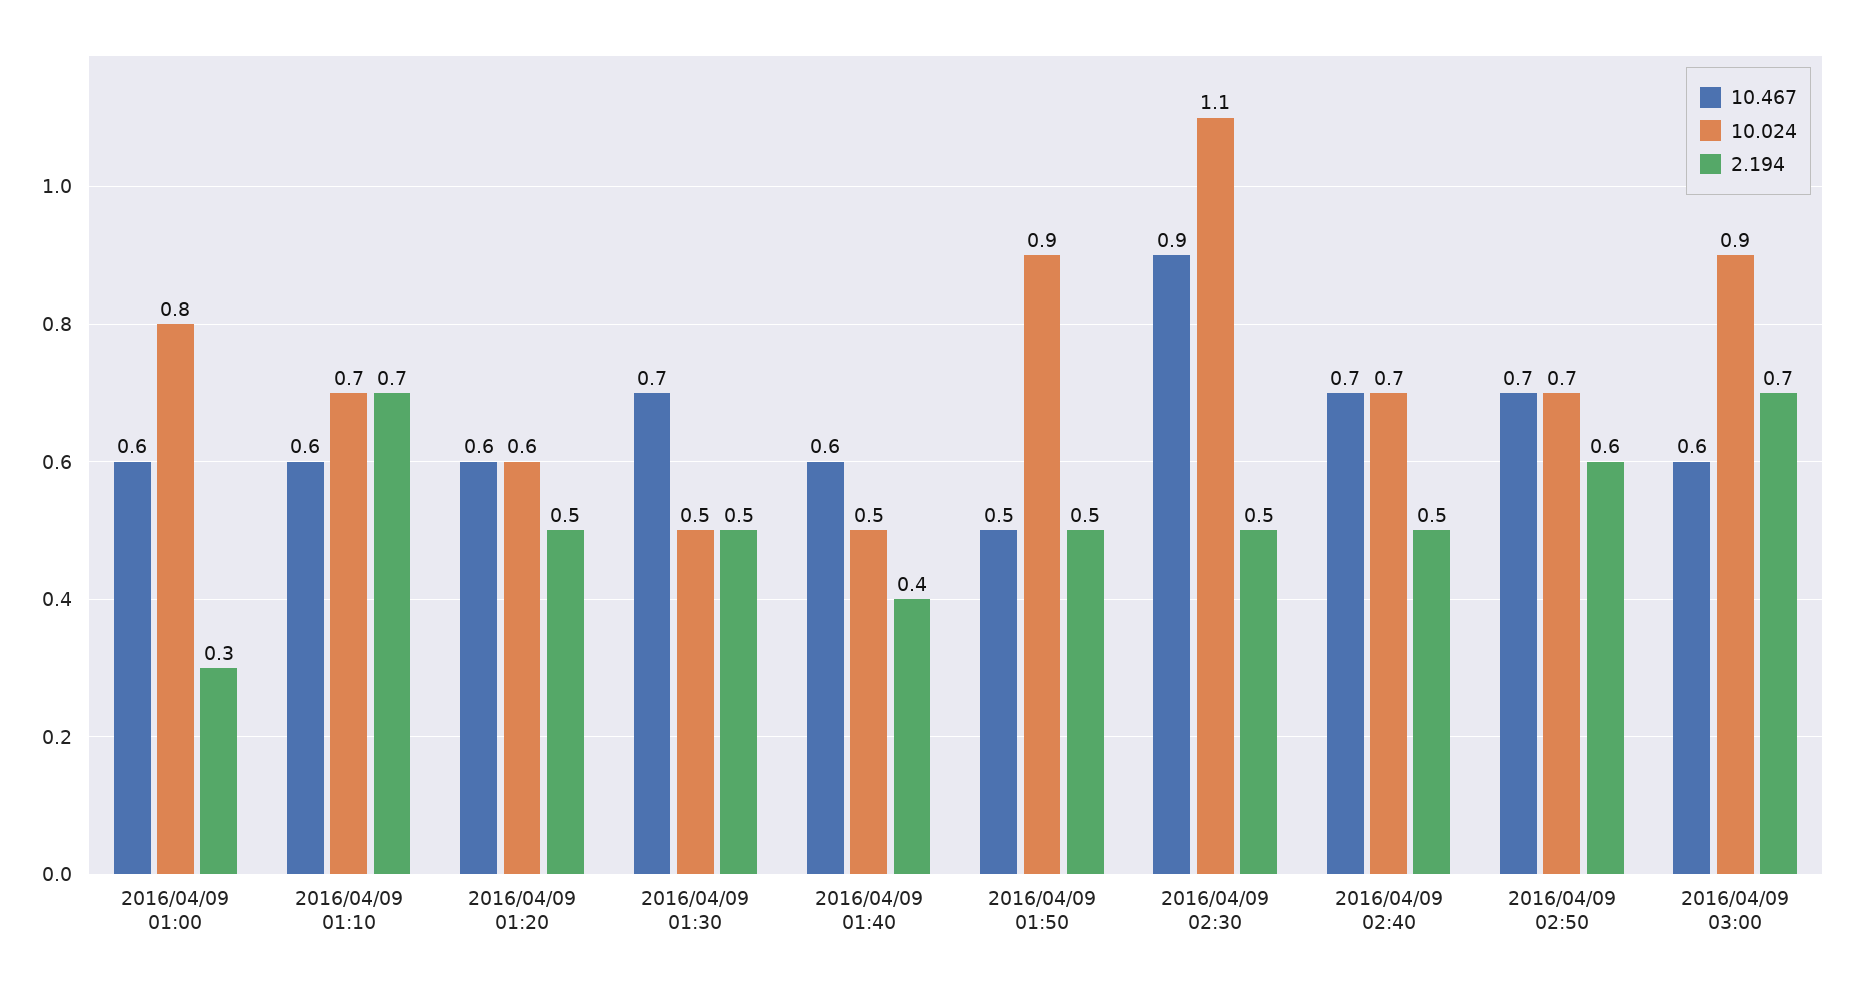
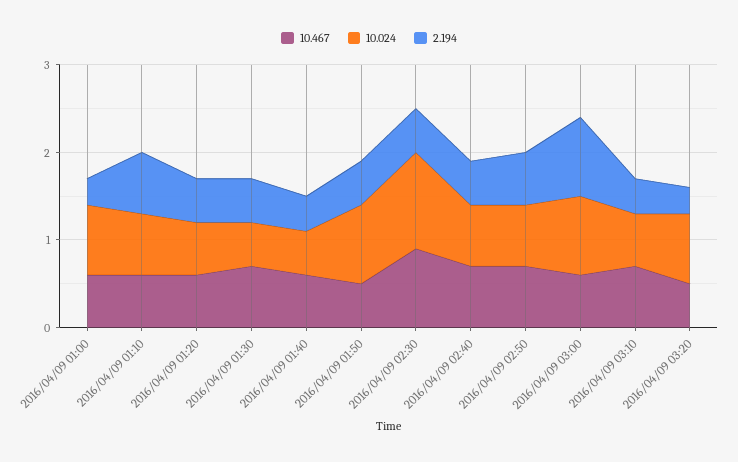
2.194, 2016/04/09 03:00: 0.7 -> 0.9
10.467, 2016/04/09 03:10: none -> 0.7
10.024, 2016/04/09 03:10: none -> 0.6
2.194, 2016/04/09 03:10: none -> 0.4
10.467, 2016/04/09 03:20: none -> 0.5
10.024, 2016/04/09 03:20: none -> 0.8
2.194, 2016/04/09 03:20: none -> 0.3

